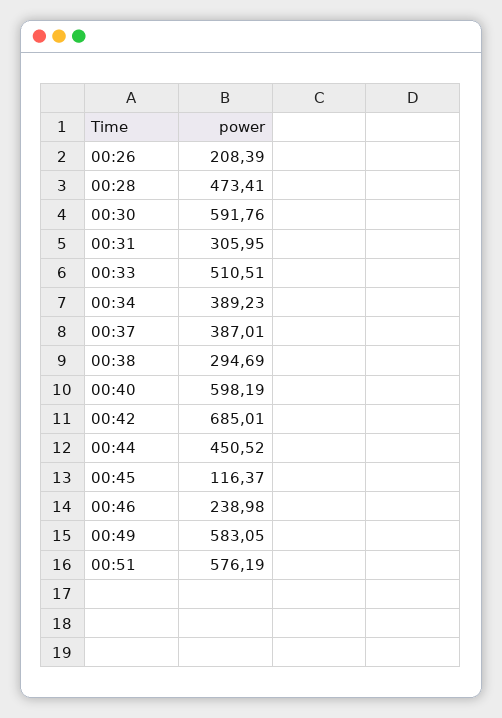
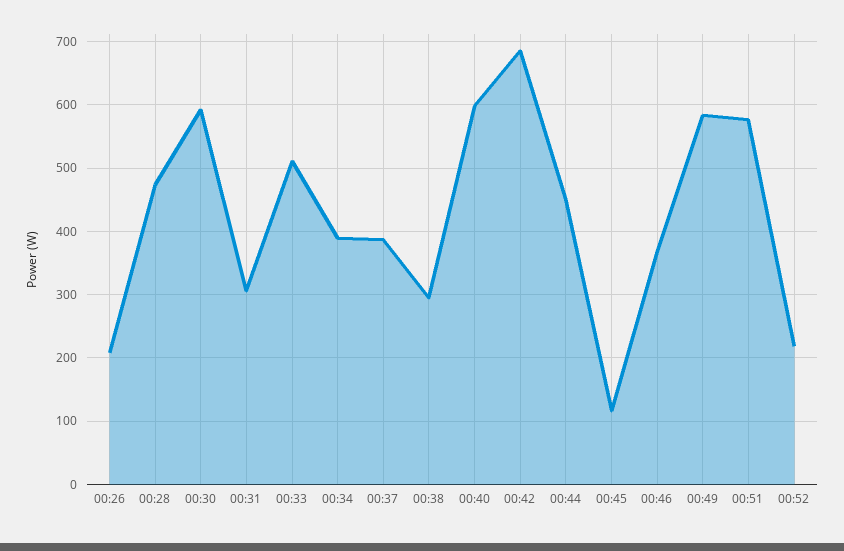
00:46: 238.98 -> 370
00:52: none -> 220

